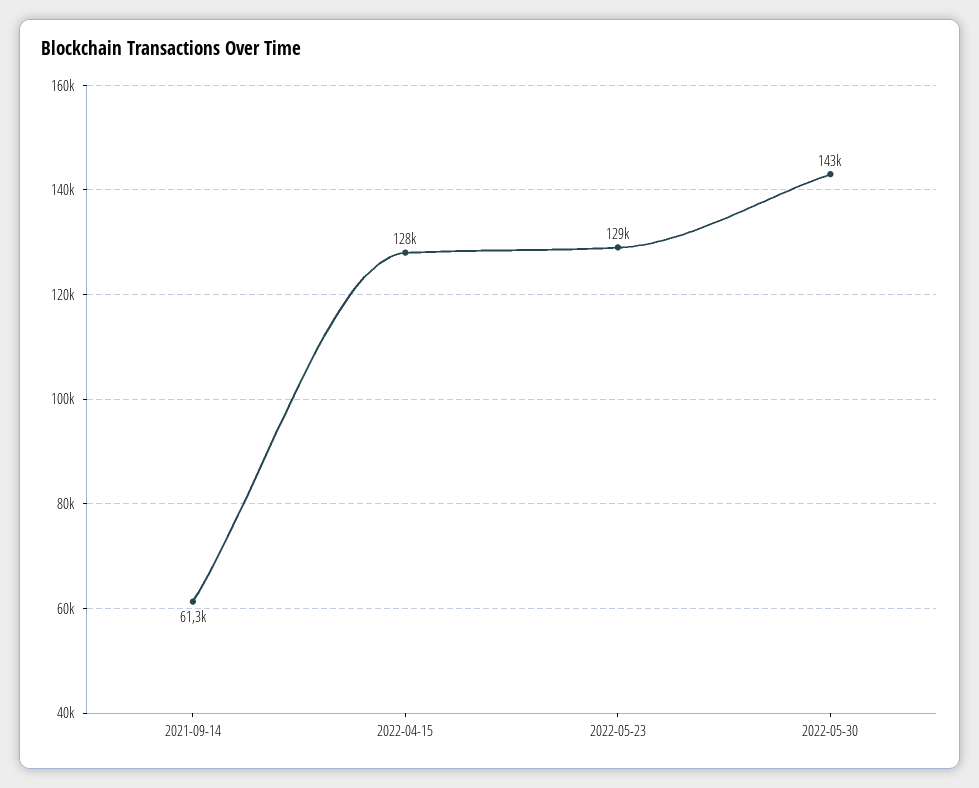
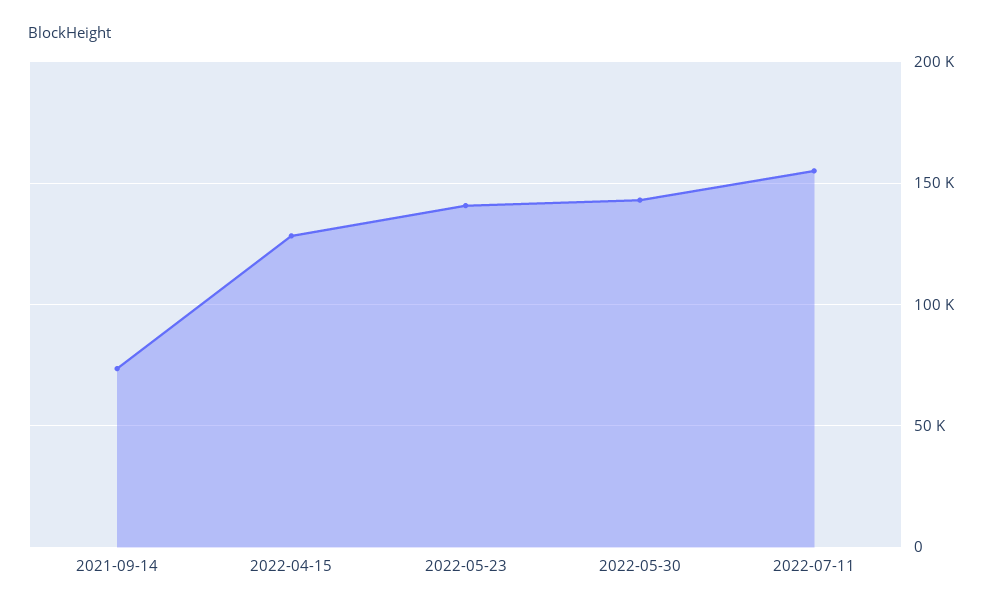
2021-09-14: 61300 -> 75000
2022-05-23: 129000 -> 140000
2022-07-11: none -> 155000

